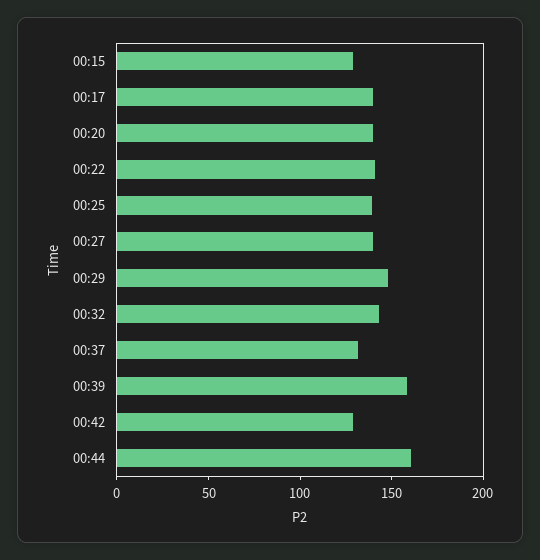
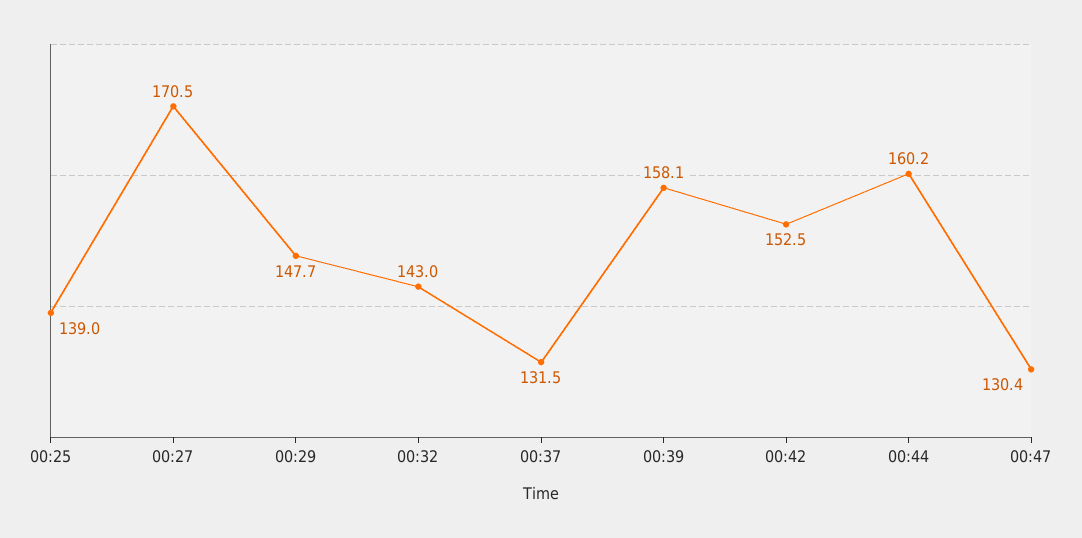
00:15: 130 -> none
00:17: 140 -> none
00:20: 140 -> none
00:22: 140 -> none
00:27: 140 -> 170.5
00:42: 130 -> 152.5
00:47: none -> 130.4

